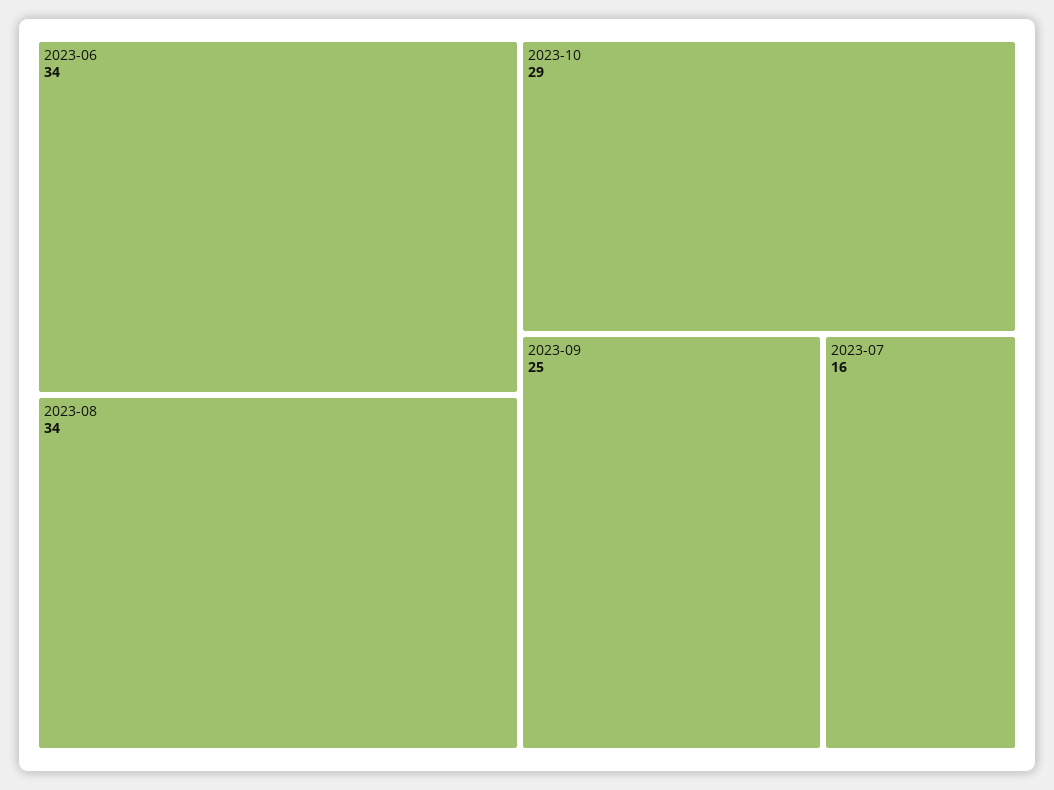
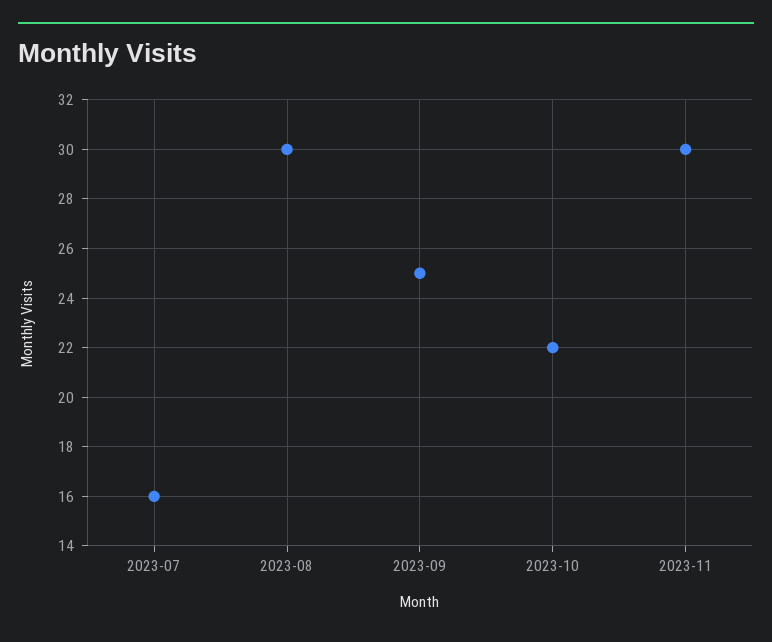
2023-06: 34 -> none
2023-08: 34 -> 30
2023-10: 29 -> 22
2023-11: none -> 30

